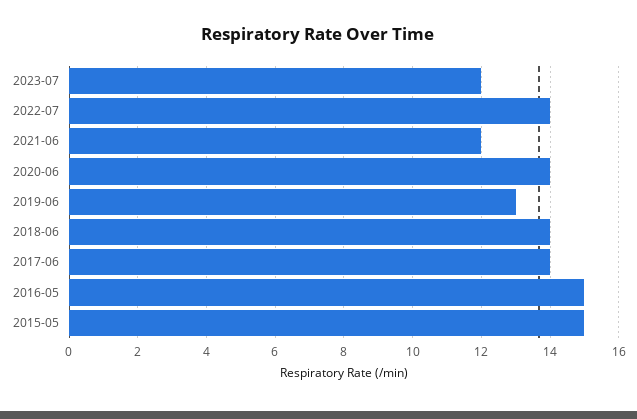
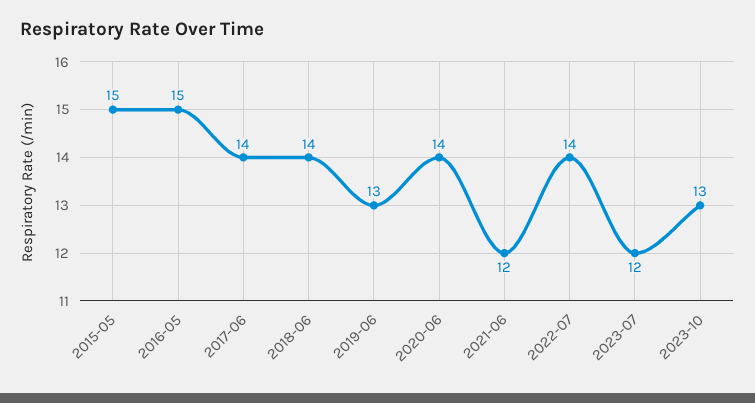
2023-10: none -> 13

